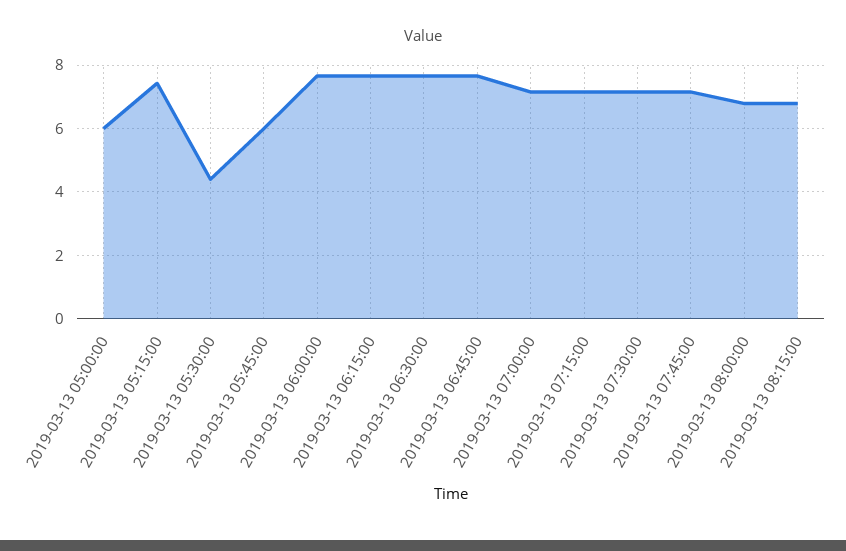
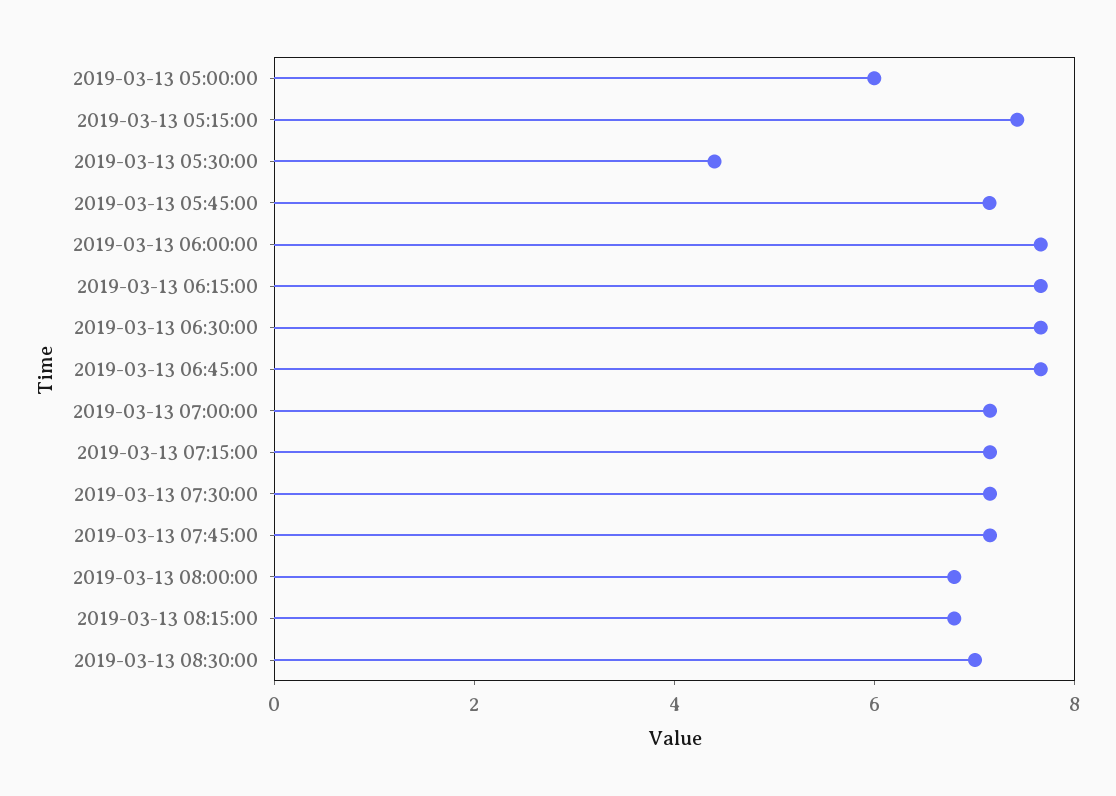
2019-03-13 05:45:00: 6 -> 7
2019-03-13 08:30:00: none -> 7

